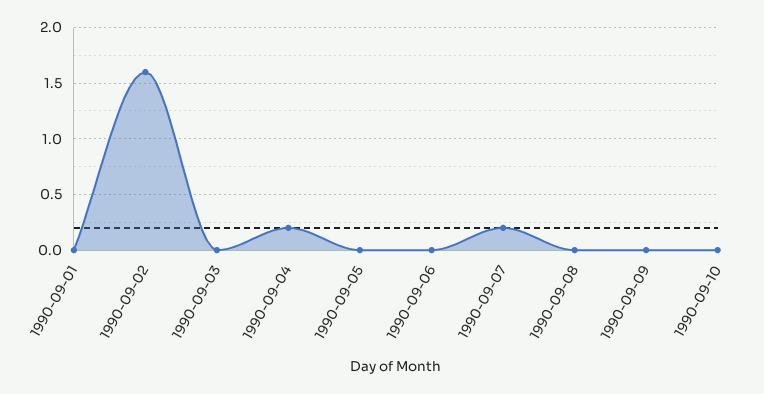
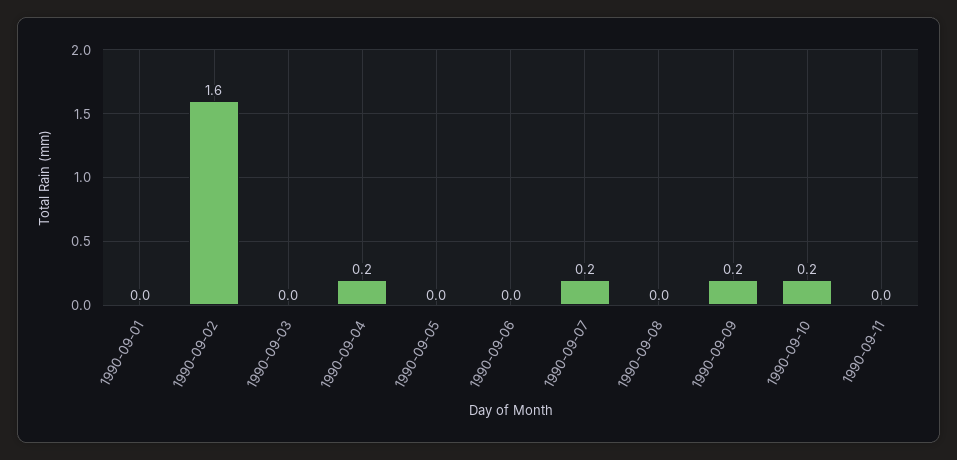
1990-09-09: 0 -> 0.2
1990-09-10: 0 -> 0.2
1990-09-11: none -> 0

